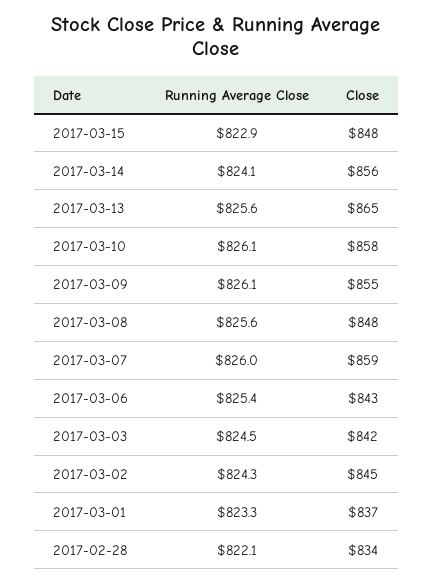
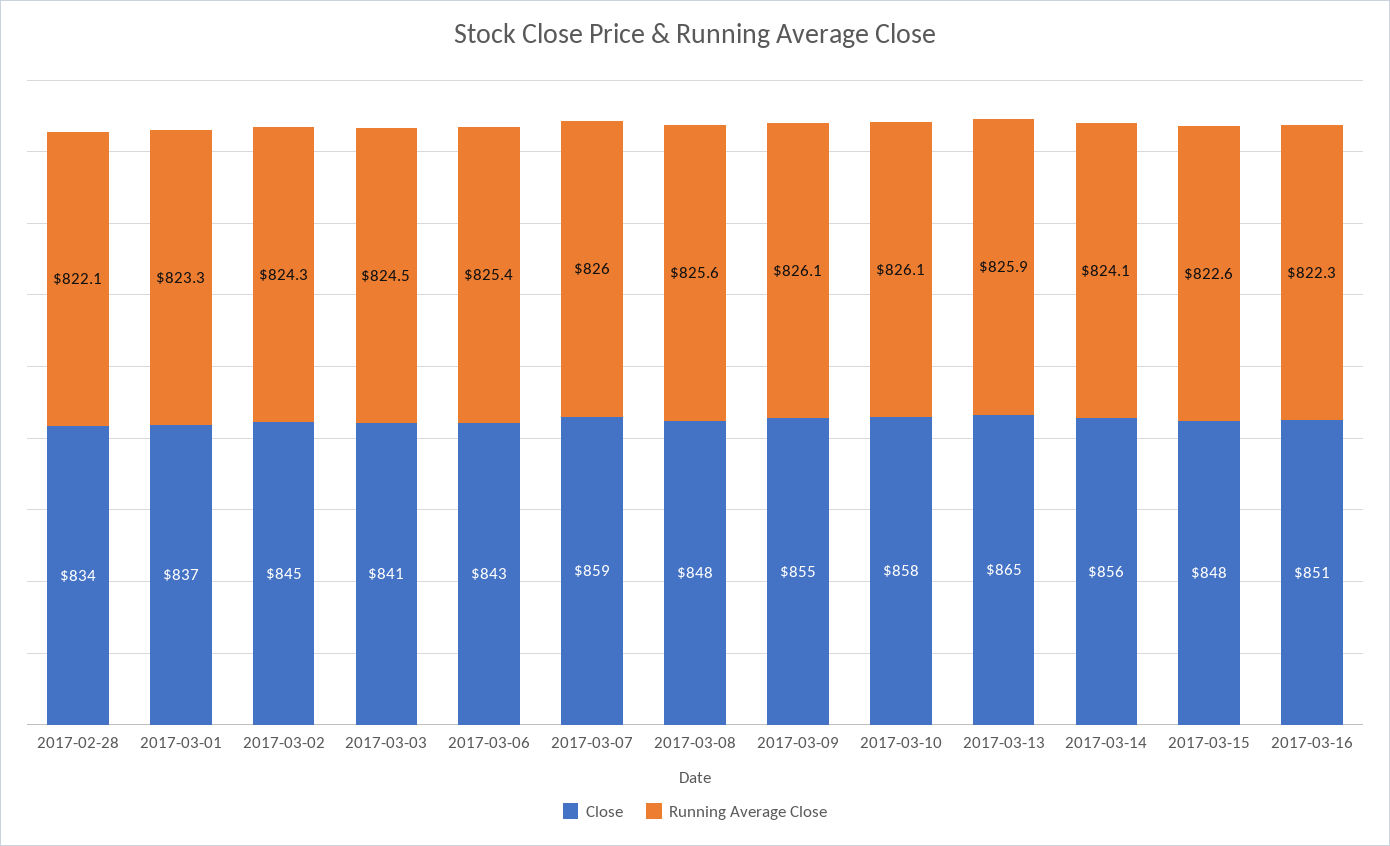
Running Average Close, 2017-03-15: 822.9 -> 822.6
Running Average Close, 2017-03-13: 825.6 -> 825.9
Close, 2017-03-03: 842 -> 841
Close, 2017-03-16: none -> 851
Running Average Close, 2017-03-16: none -> 822.3

